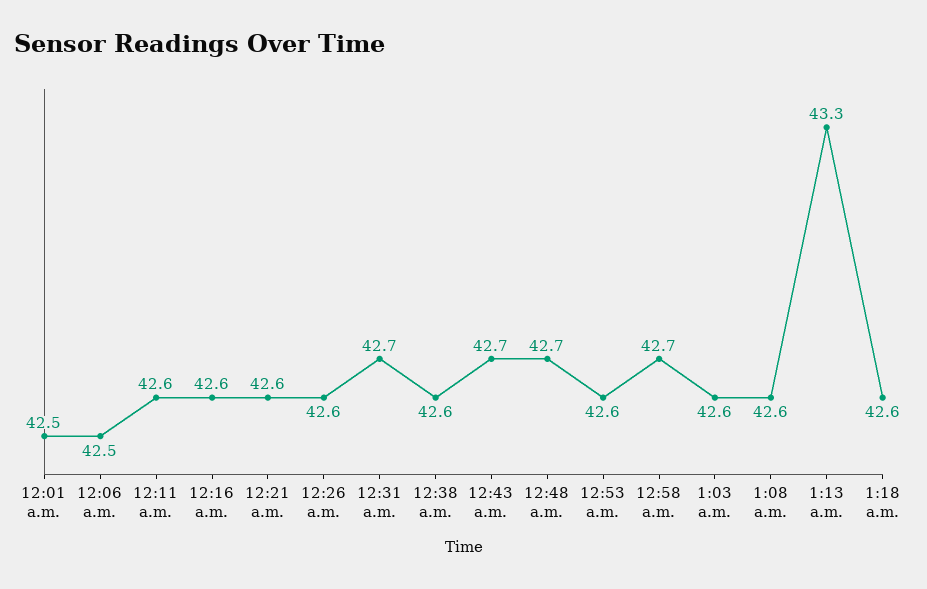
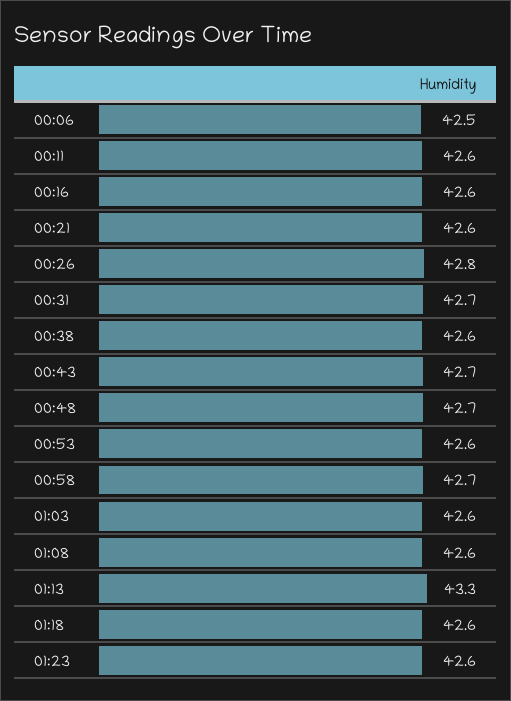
12:01 a.m.: 42.5 -> none
12:26 a.m.: 42.6 -> 42.8
01:23: none -> 42.6

